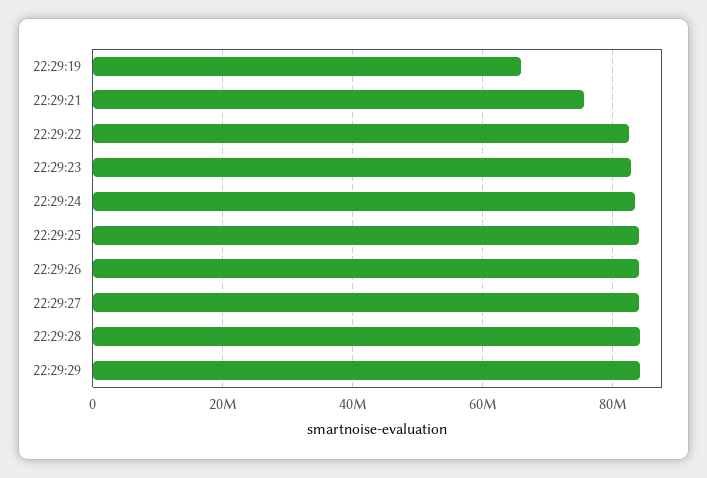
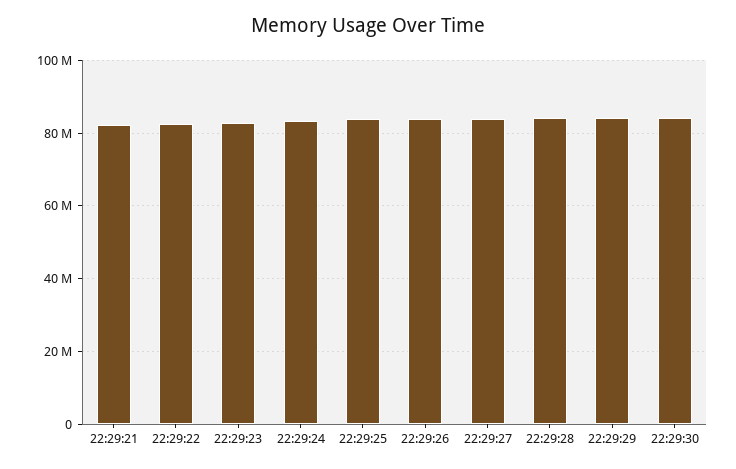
22:29:19: 66000000 -> none
22:29:21: 76000000 -> 82000000
22:29:30: none -> 84000000

